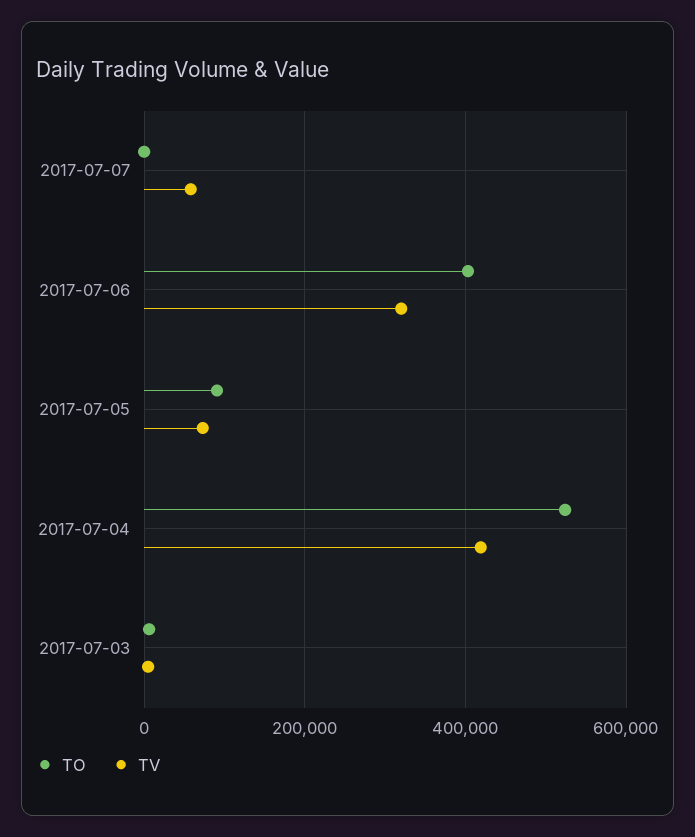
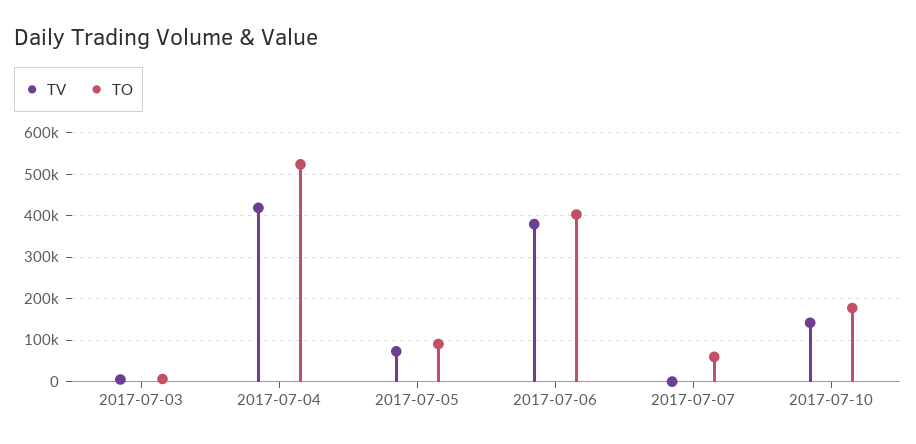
TO, 2017-07-07: 0 -> 60000
TV, 2017-07-07: 60000 -> 0
TV, 2017-07-06: 320000 -> 380000
TV, 2017-07-10: none -> 140000
TO, 2017-07-10: none -> 180000

